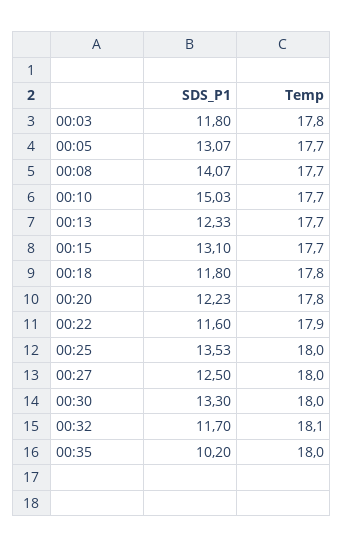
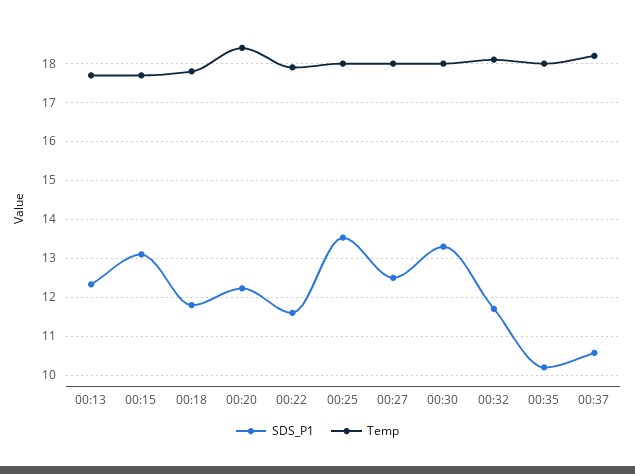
SDS_P1, 00:03: 11.8 -> none
Temp, 00:03: 17.8 -> none
SDS_P1, 00:05: 13.07 -> none
Temp, 00:05: 17.7 -> none
SDS_P1, 00:08: 14.07 -> none
Temp, 00:08: 17.7 -> none
SDS_P1, 00:10: 15.03 -> none
Temp, 00:10: 17.7 -> none
Temp, 00:20: 17.8 -> 18.4
SDS_P1, 00:37: none -> 10.6
Temp, 00:37: none -> 18.2

